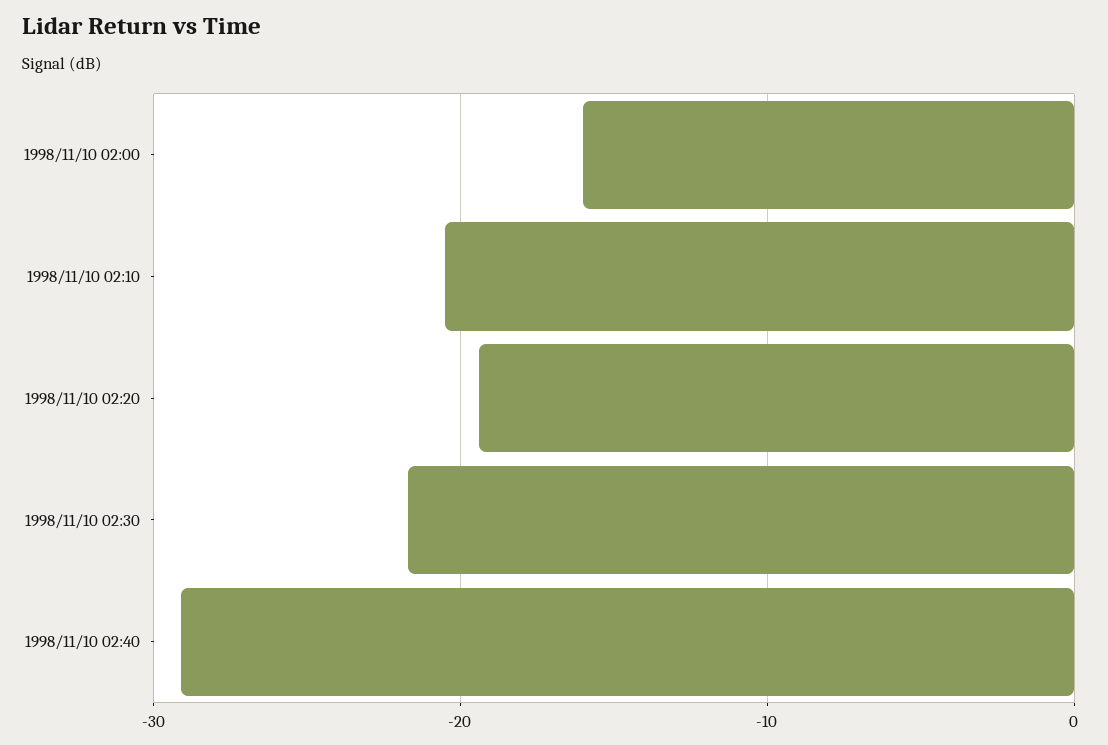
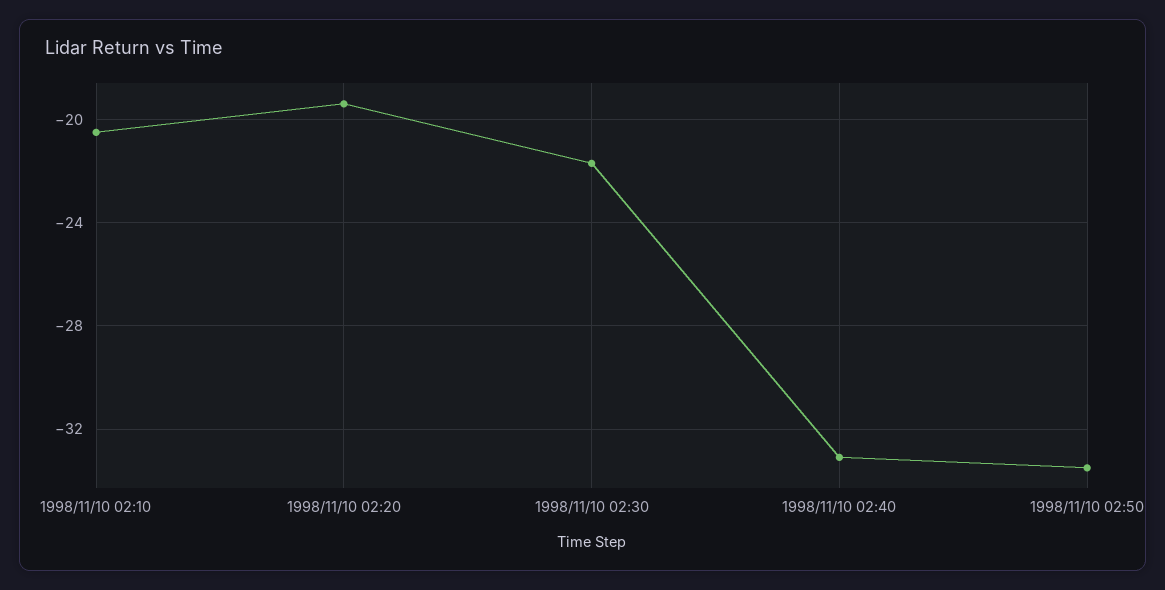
1998/11/10 02:00: -16 -> none
1998/11/10 02:40: -29 -> -33
1998/11/10 02:50: none -> -33.5

